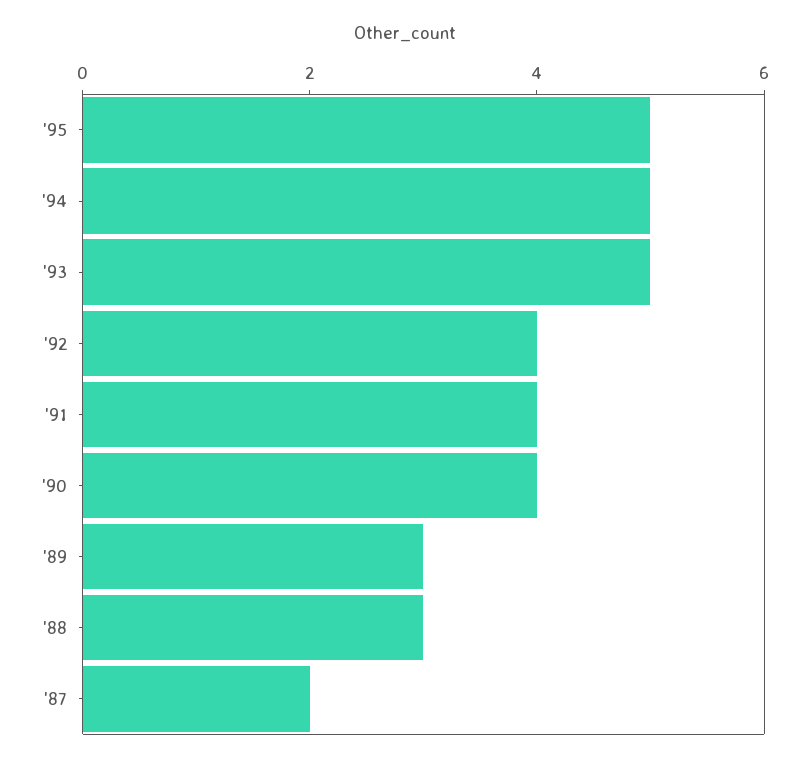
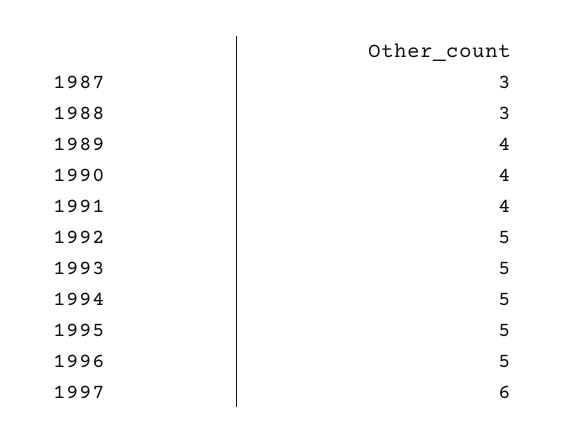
'92: 4 -> 5
'89: 3 -> 4
'87: 2 -> 3
1996: none -> 5
1997: none -> 6

